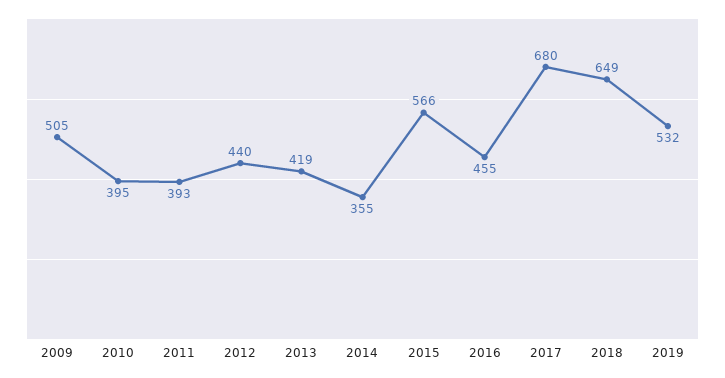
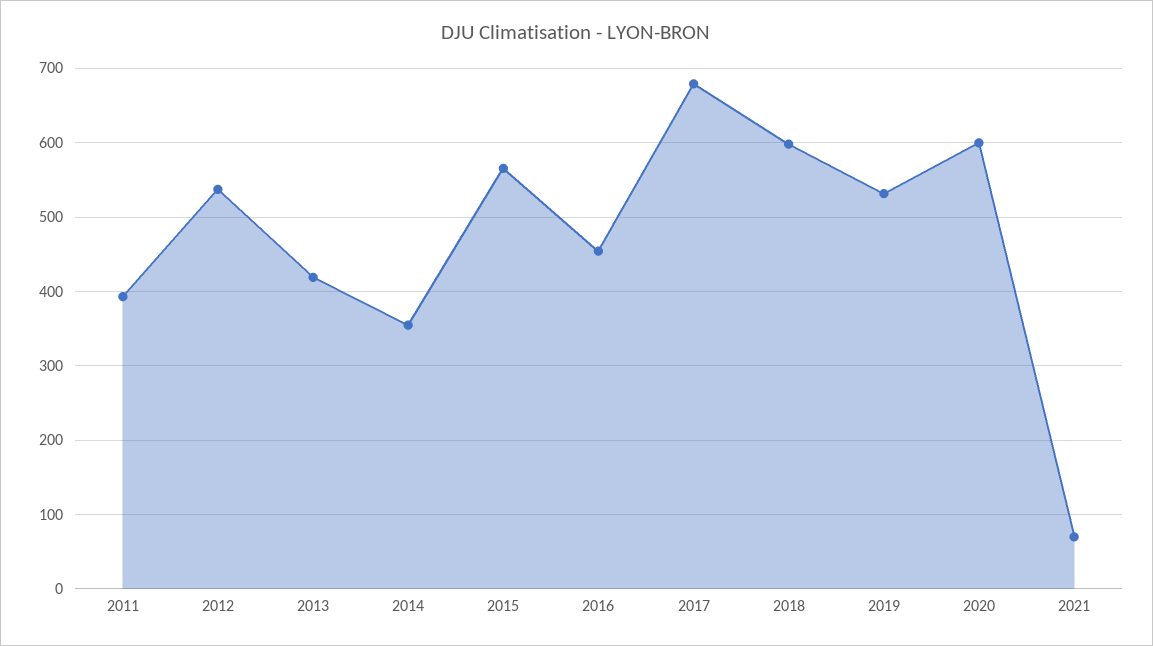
2009: 505 -> none
2010: 395 -> none
2012: 440 -> 540
2018: 649 -> 600
2020: none -> 600
2021: none -> 70

